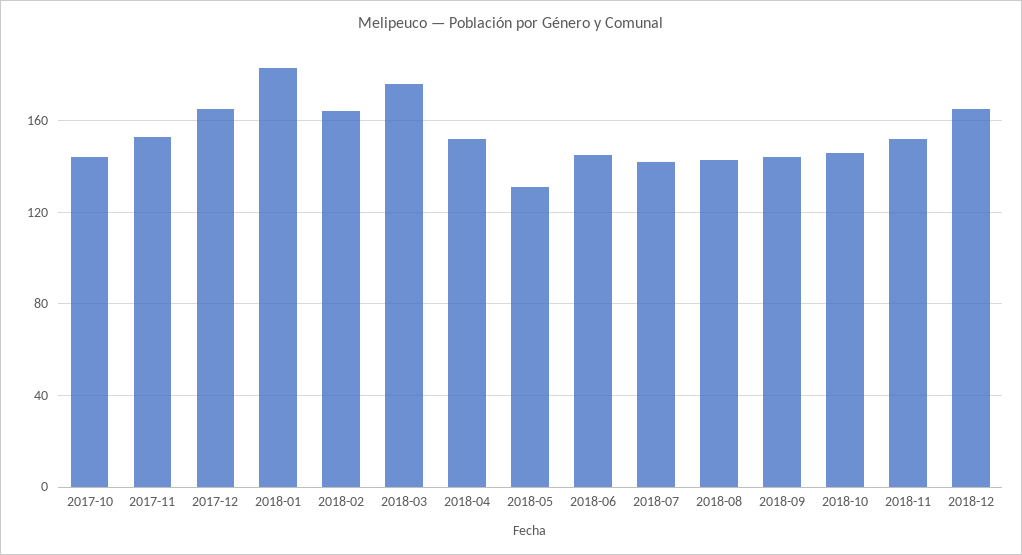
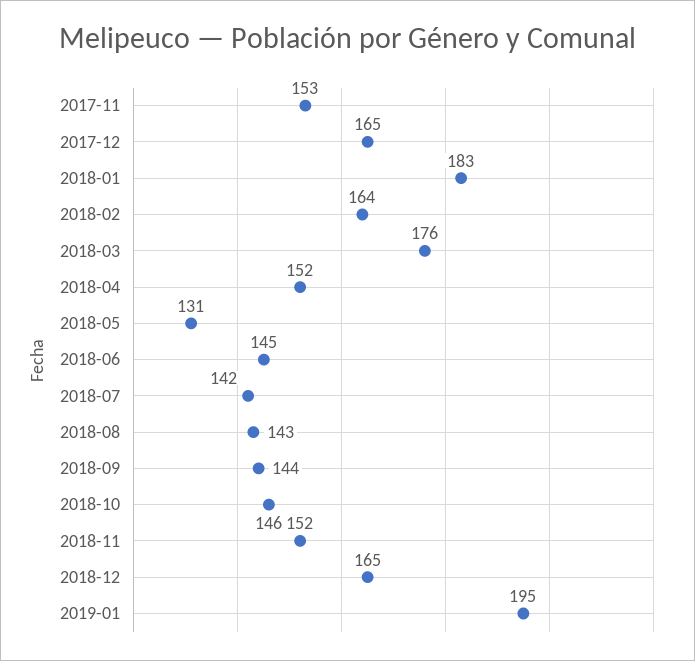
2017-10: 145 -> none
2019-01: none -> 195

